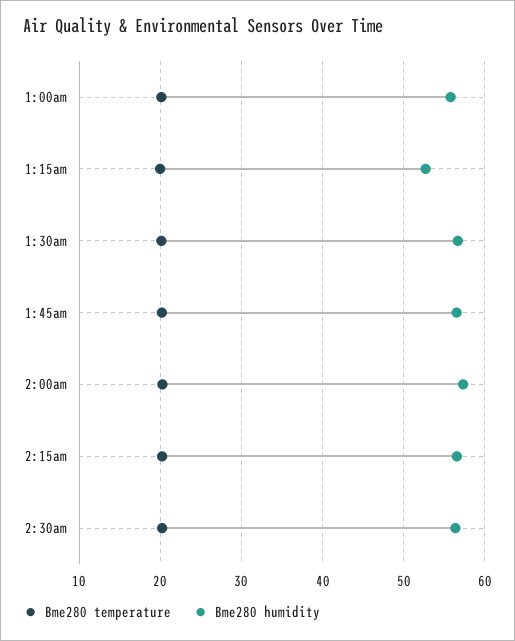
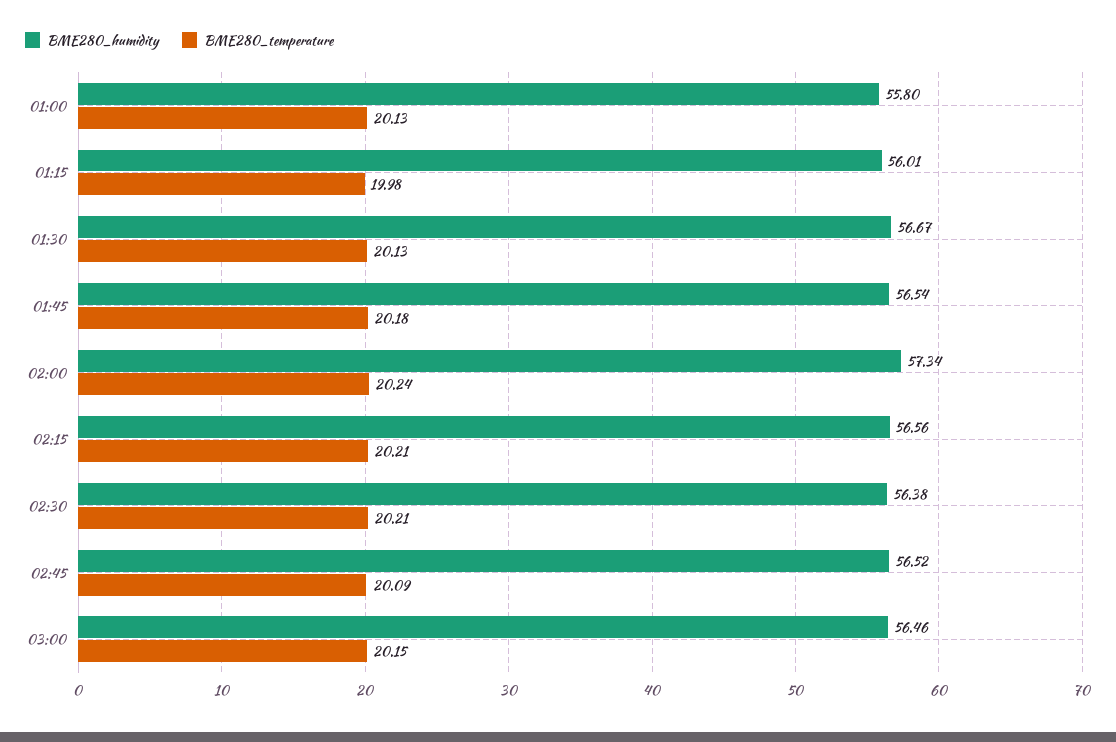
Bme280 humidity, 1:15am: 53 -> 56.01
Bme280 humidity, 02:45: none -> 56.52
Bme280 temperature, 02:45: none -> 20.09
Bme280 humidity, 03:00: none -> 56.46
Bme280 temperature, 03:00: none -> 20.15

